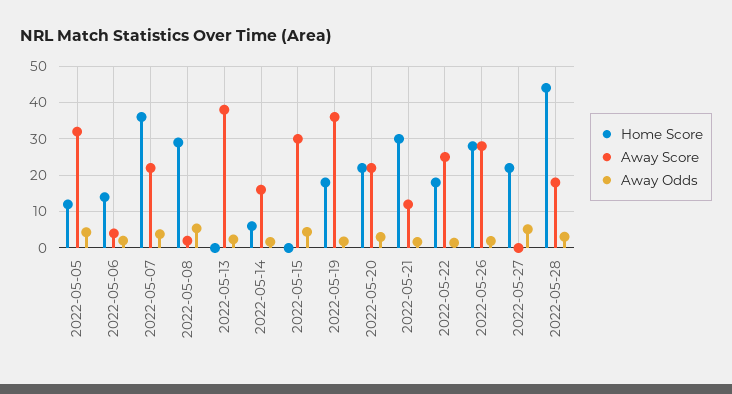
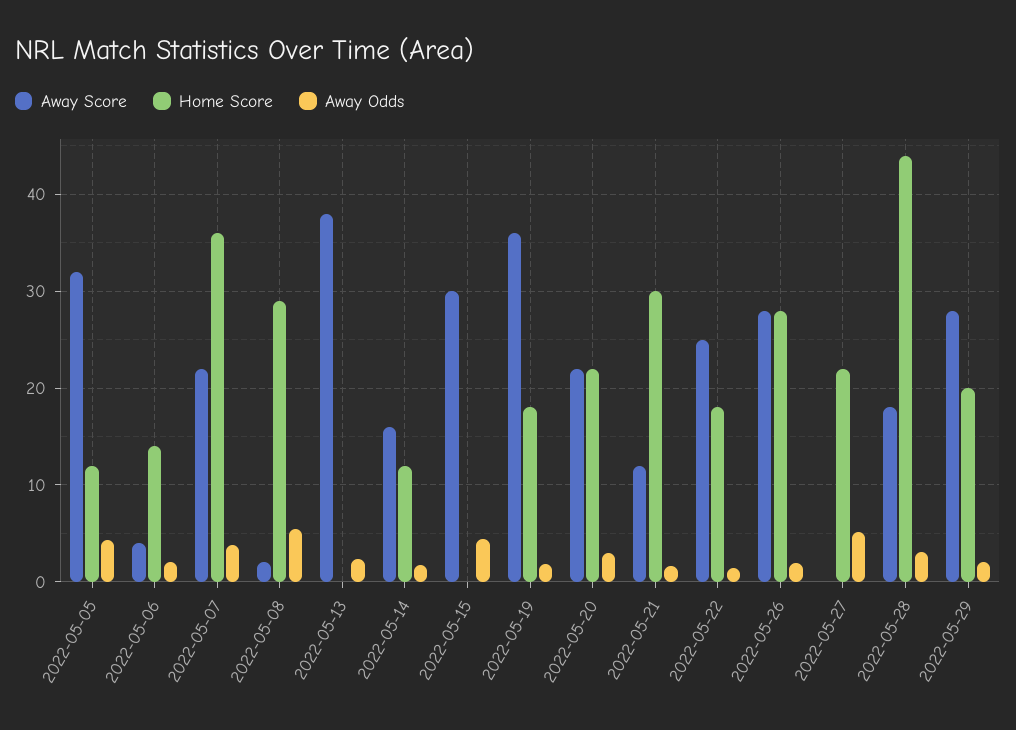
Home Score, 2022-05-14: 6 -> 12
Away Score, 2022-05-29: none -> 28
Home Score, 2022-05-29: none -> 20
Away Odds, 2022-05-29: none -> 2

